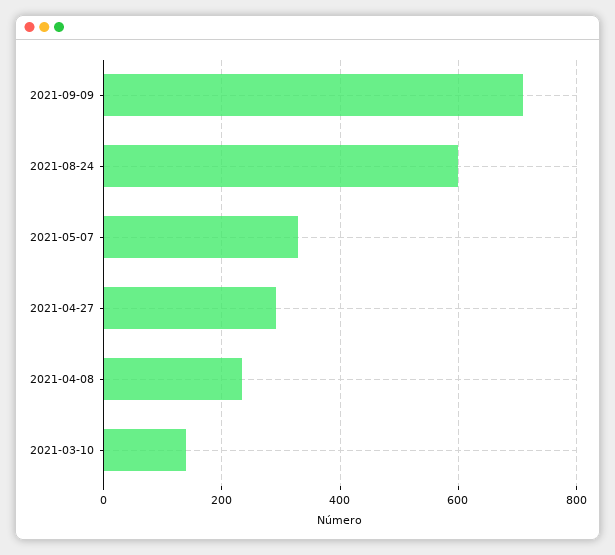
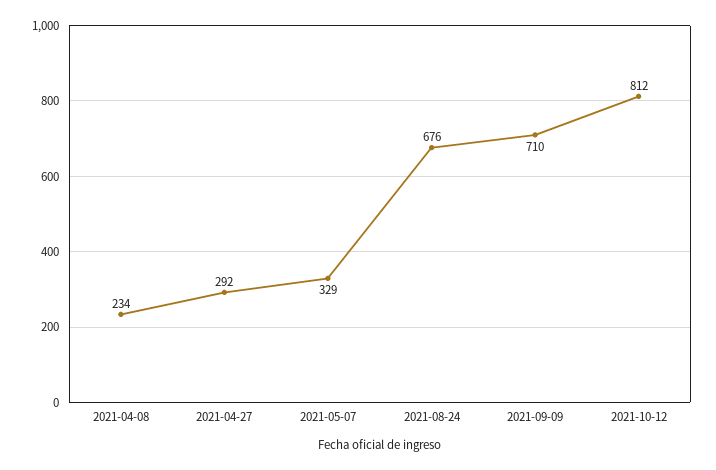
2021-08-24: 600 -> 676
2021-03-10: 140 -> none
2021-10-12: none -> 812

